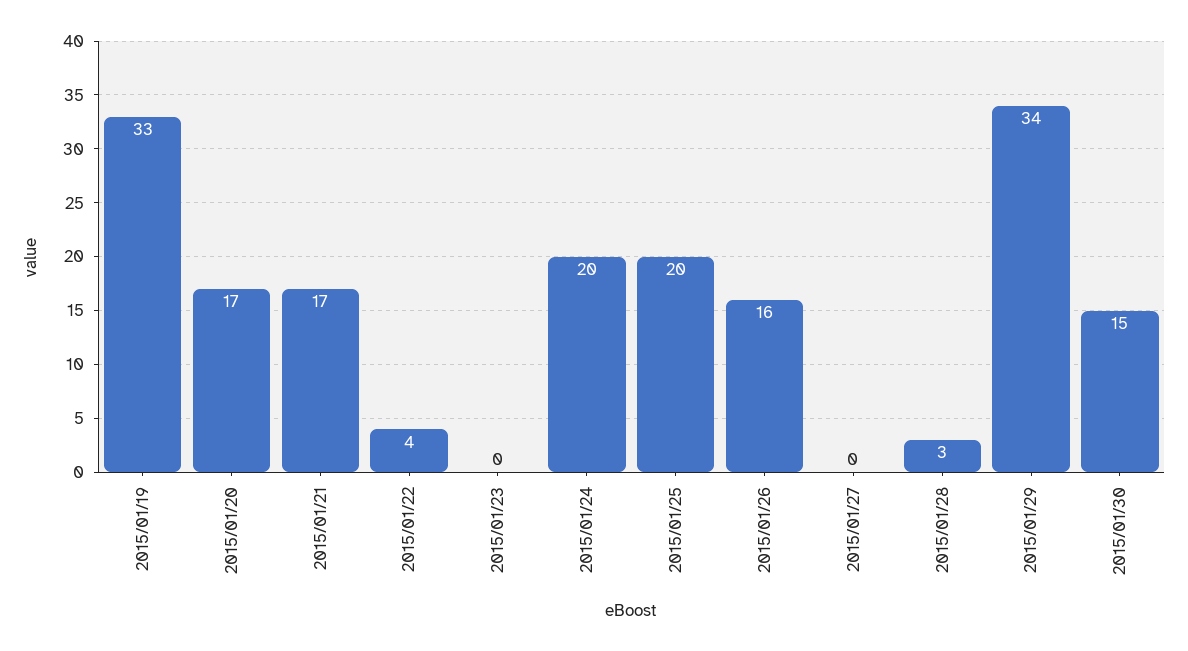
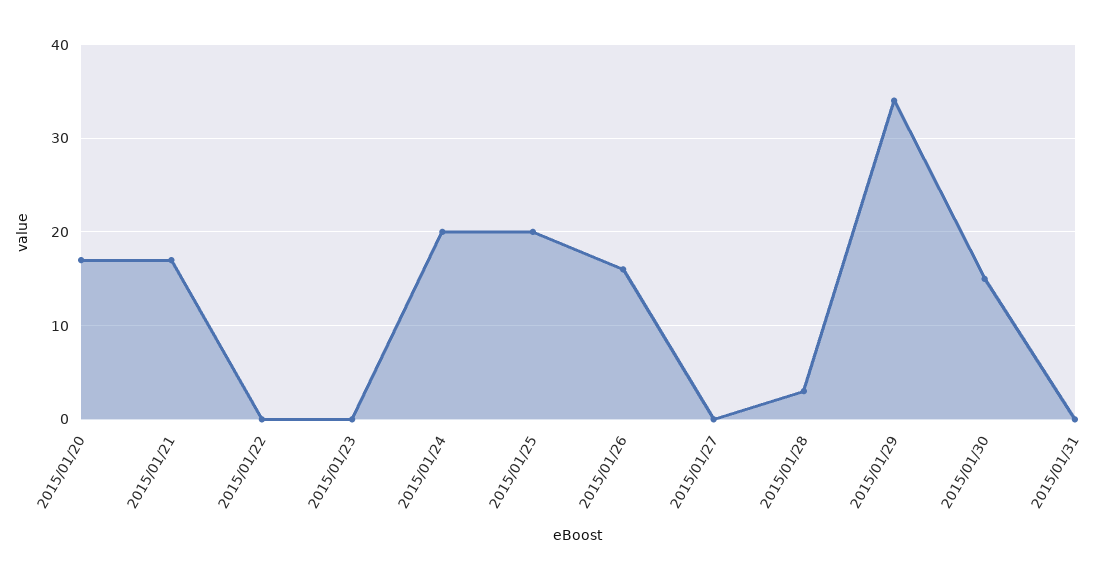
2015/01/19: 33 -> none
2015/01/22: 4 -> 0
2015/01/31: none -> 0

